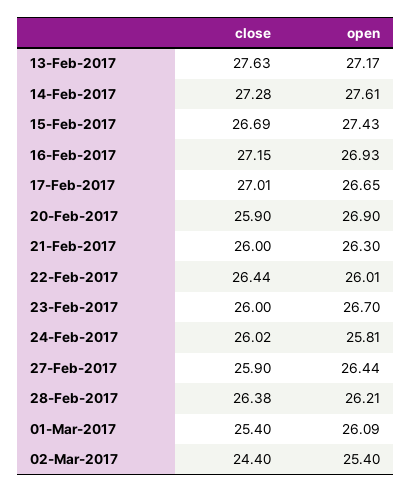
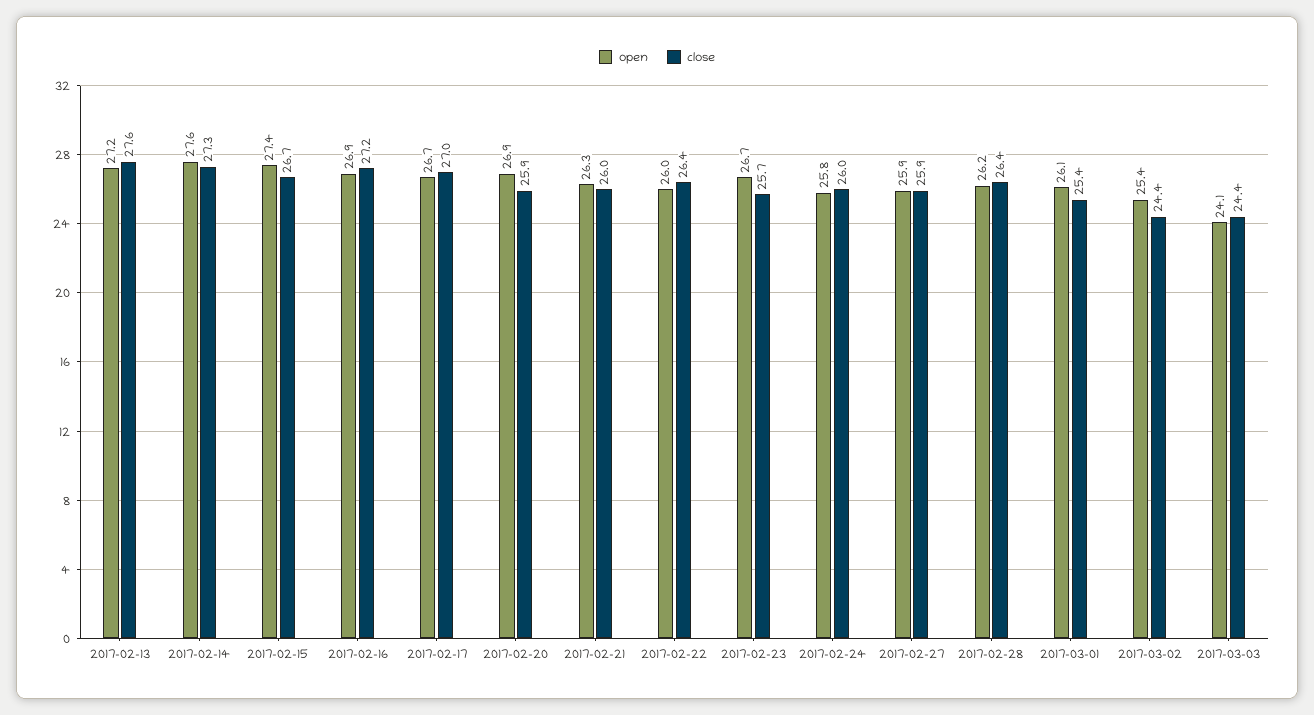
close, 23-Feb-2017: 26 -> 25.7
open, 27-Feb-2017: 26.44 -> 25.9
open, 2017-03-03: none -> 24.1
close, 2017-03-03: none -> 24.4

